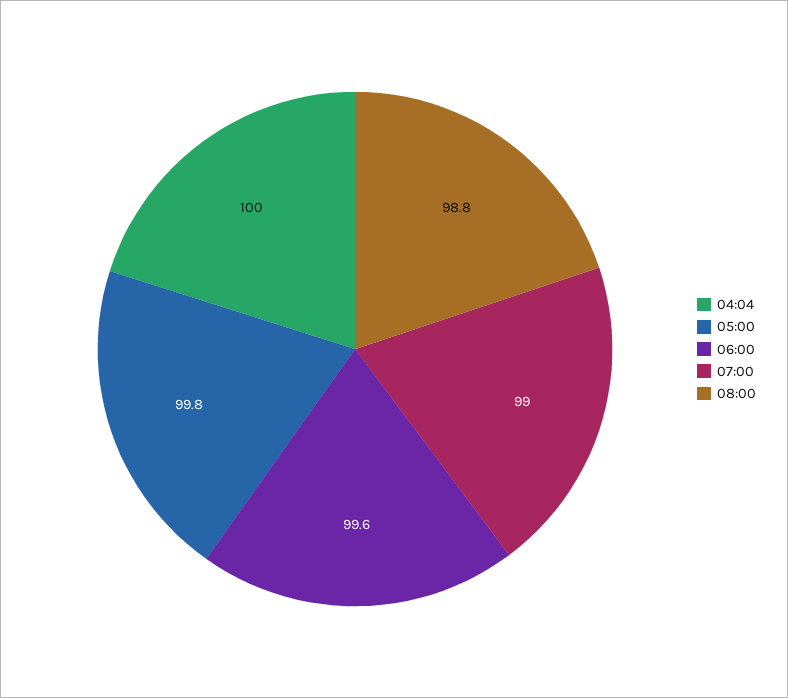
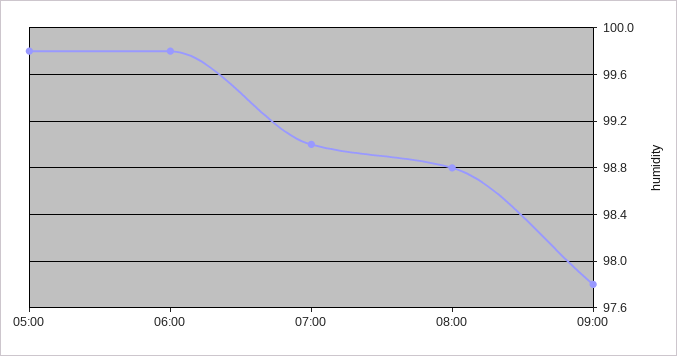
04:04: 100 -> none
06:00: 99.6 -> 99.8
09:00: none -> 97.8

